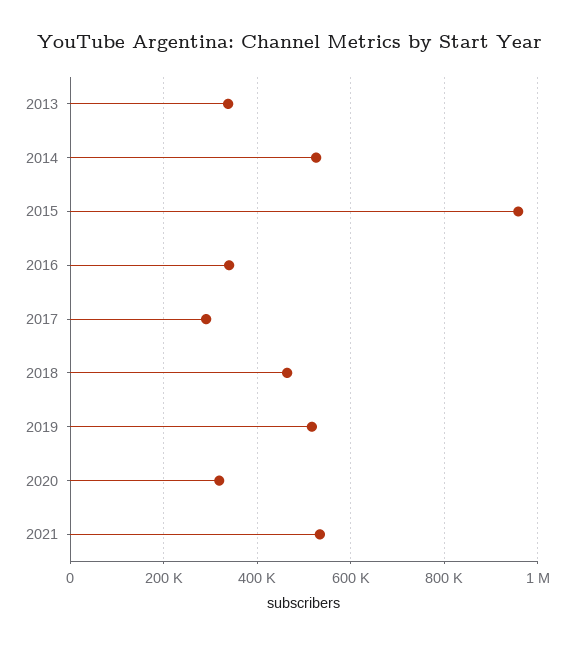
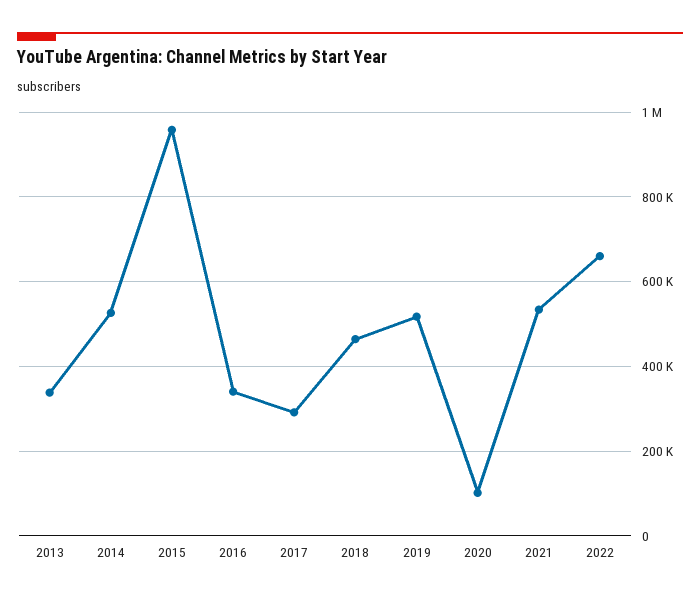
2020: 320000 -> 100000
2022: none -> 660000

